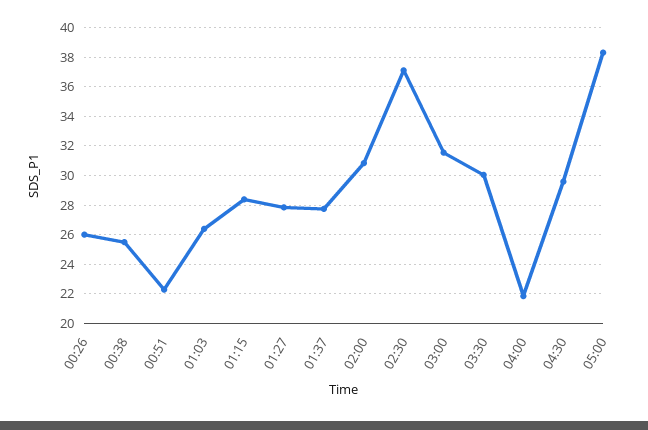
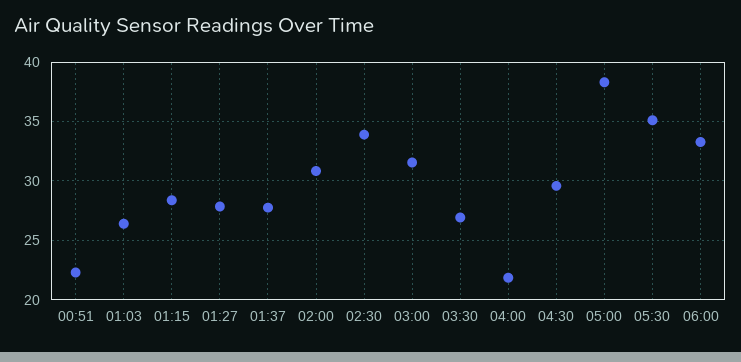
00:26: 26 -> none
00:38: 25.5 -> none
02:30: 37 -> 34
03:30: 30 -> 27
05:30: none -> 35
06:00: none -> 33

